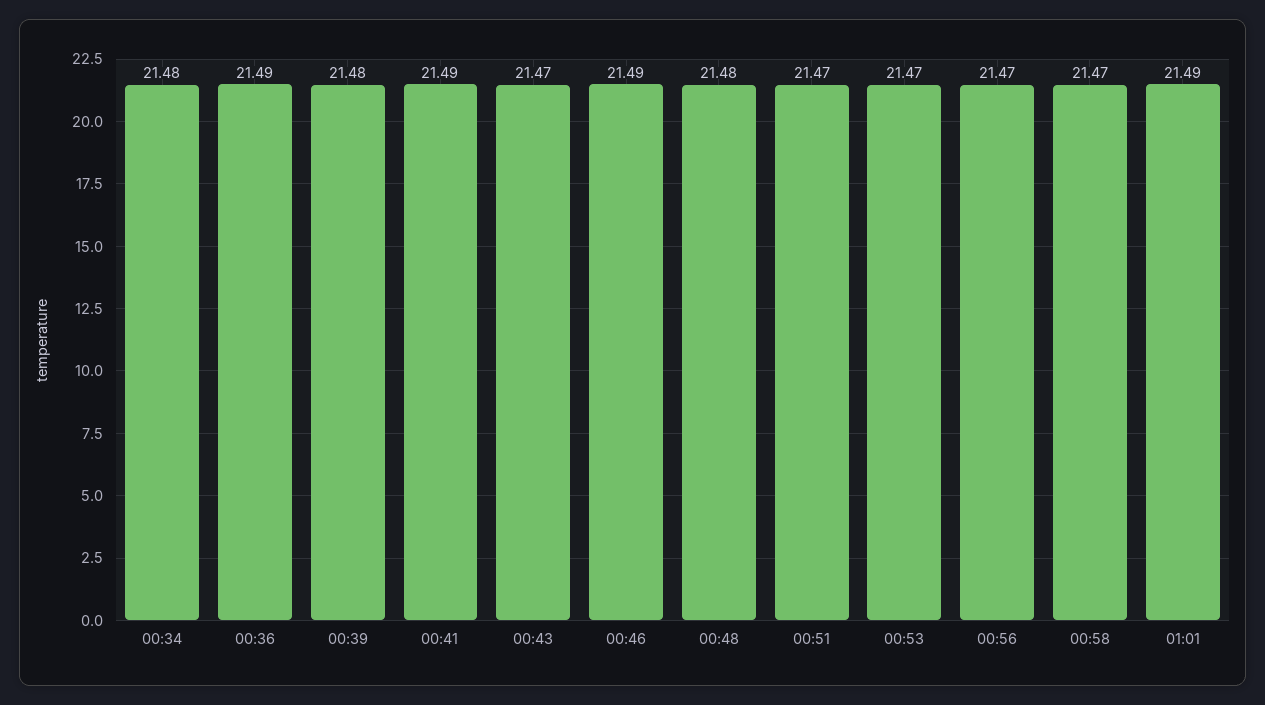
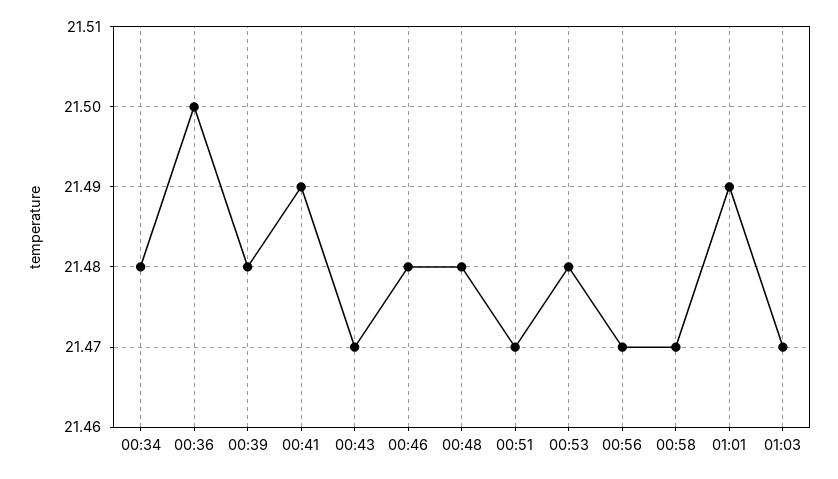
00:36: 21.49 -> 21.5
00:46: 21.49 -> 21.48
00:53: 21.47 -> 21.48
01:03: none -> 21.47

